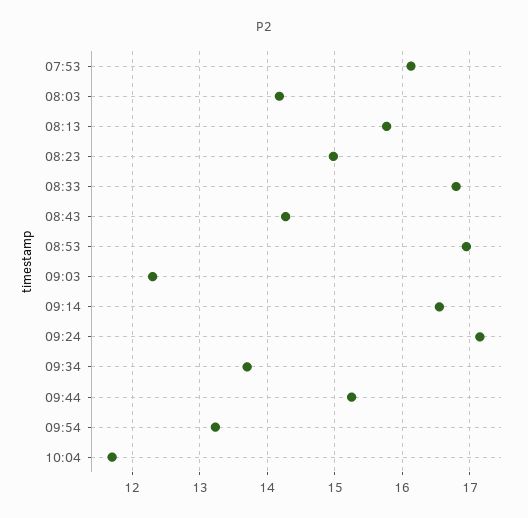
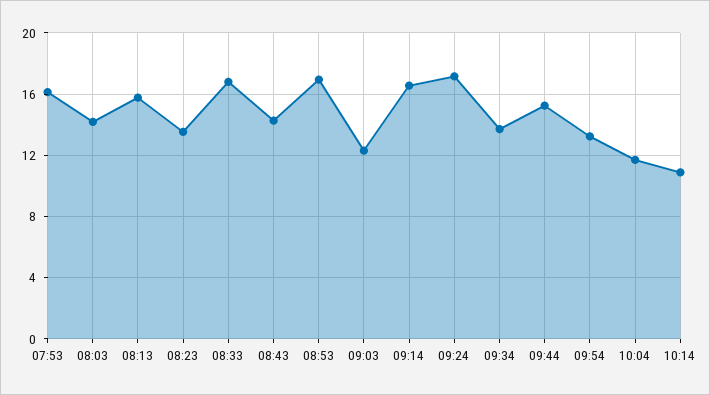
08:23: 15 -> 13.5
10:14: none -> 11

